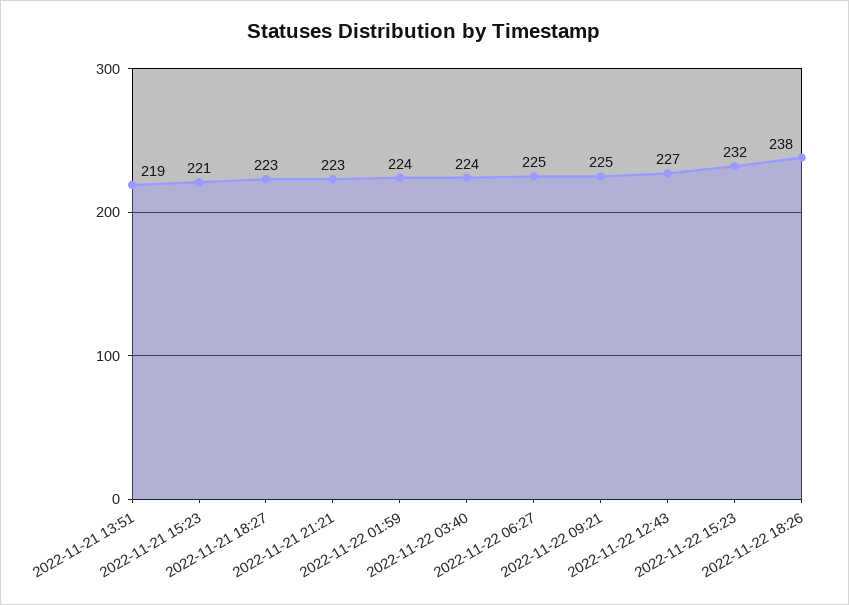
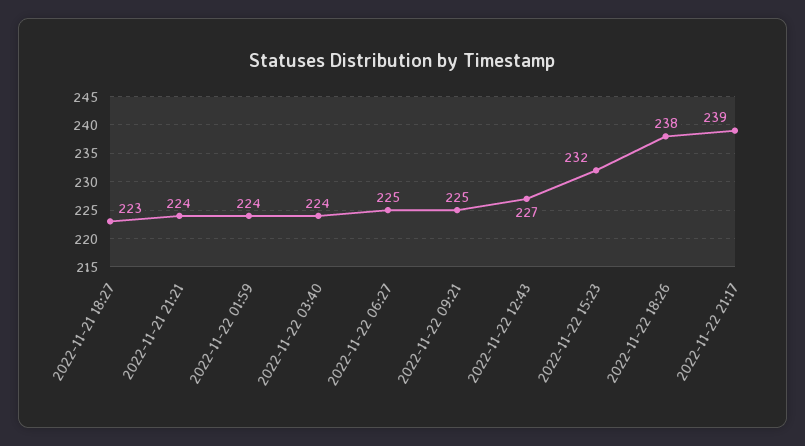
2022-11-21 13:51: 219 -> none
2022-11-21 15:23: 221 -> none
2022-11-21 21:21: 223 -> 224
2022-11-22 21:17: none -> 239

